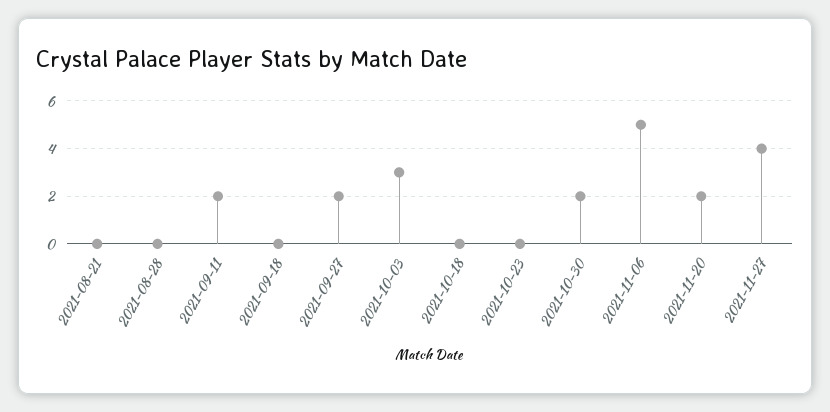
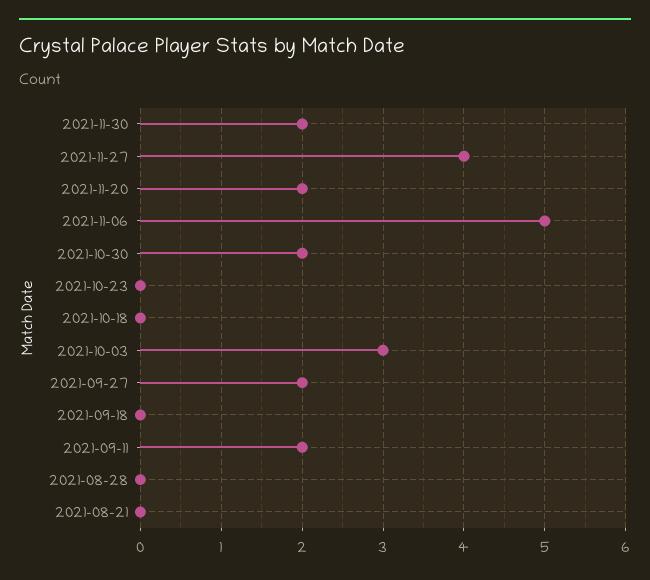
2021-11-30: none -> 2

